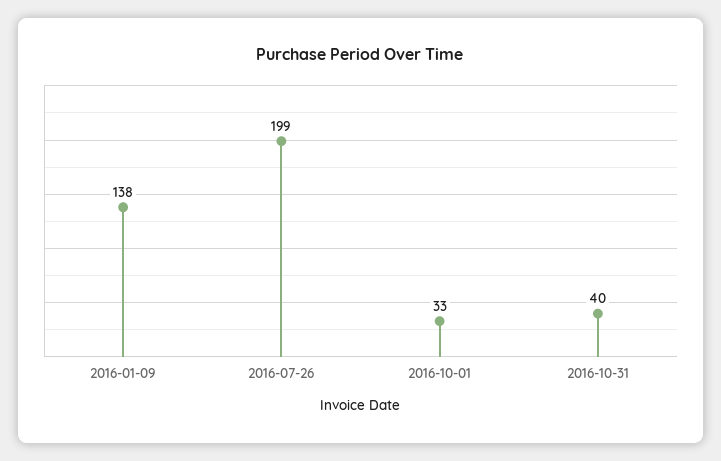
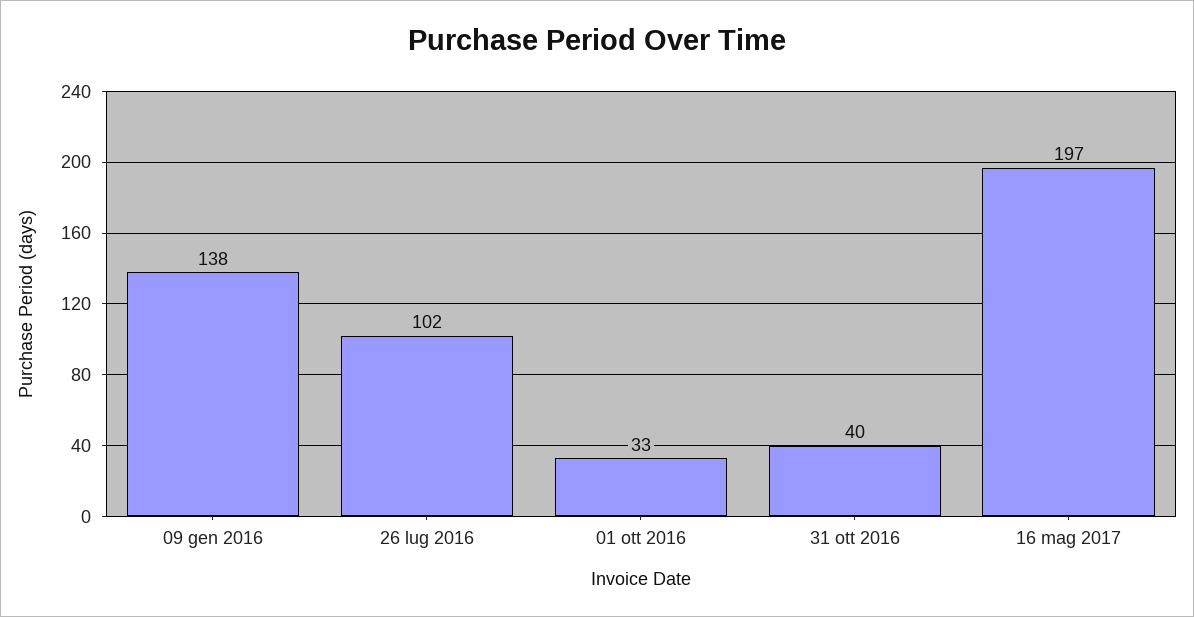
2016-07-26: 199 -> 102
16 mag 2017: none -> 197

